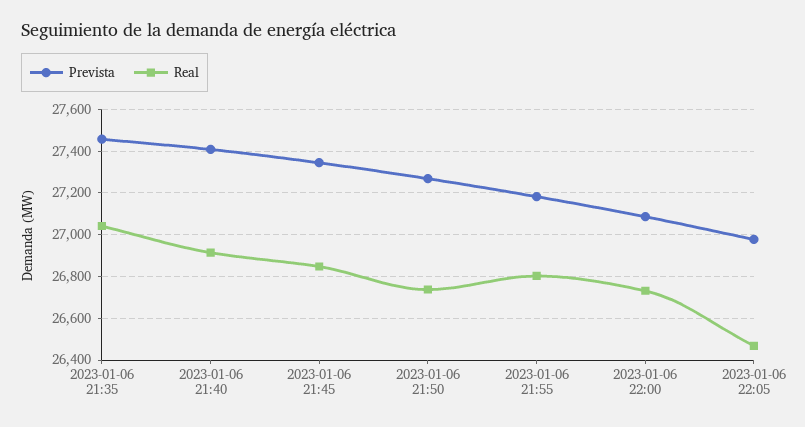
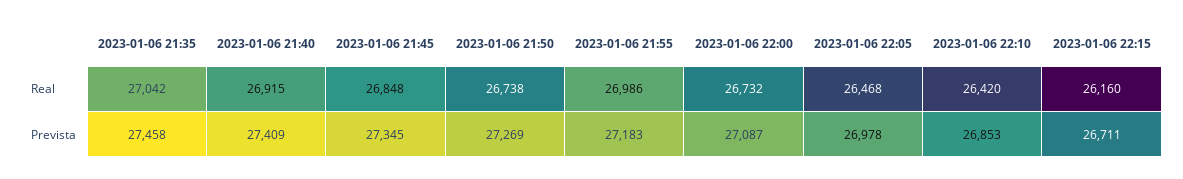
Real, 2023-01-06 21:55: 26800 -> 26986
Real, 2023-01-06 22:10: none -> 26420
Real, 2023-01-06 22:15: none -> 26160
Prevista, 2023-01-06 22:10: none -> 26853
Prevista, 2023-01-06 22:15: none -> 26711

